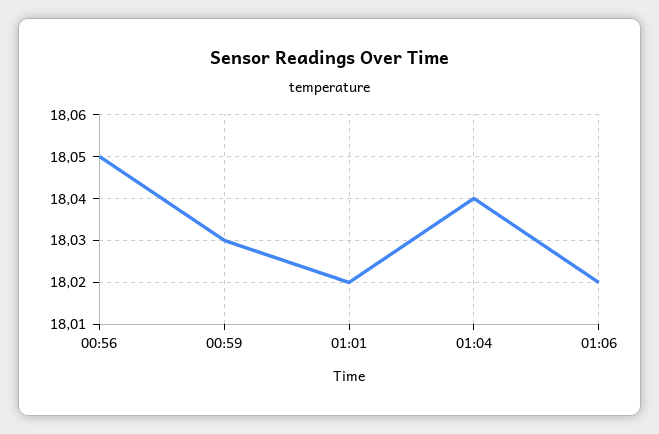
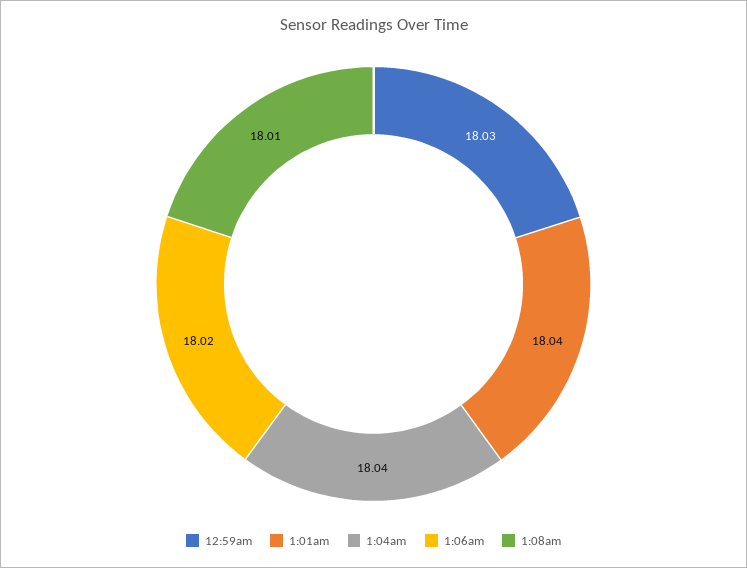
00:56: 18.05 -> none
01:01: 18.02 -> 18.04
1:08am: none -> 18.01

